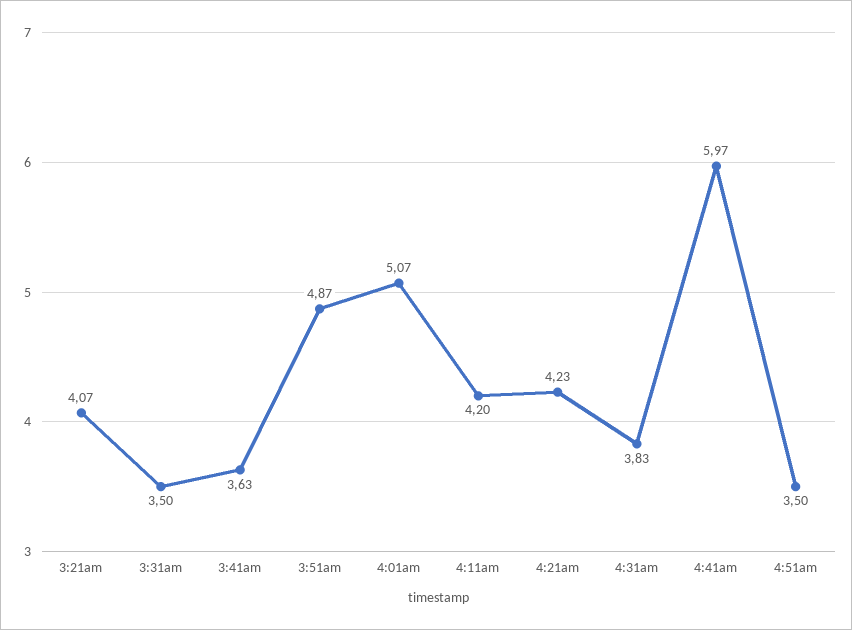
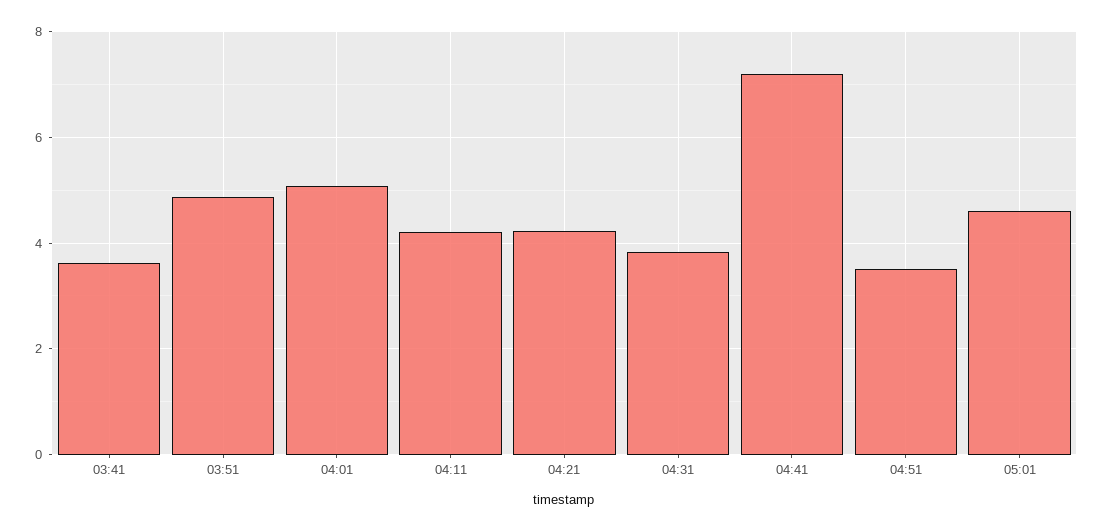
3:21am: 4.07 -> none
3:31am: 3.5 -> none
4:41am: 5.97 -> 7.2
05:01: none -> 4.6

